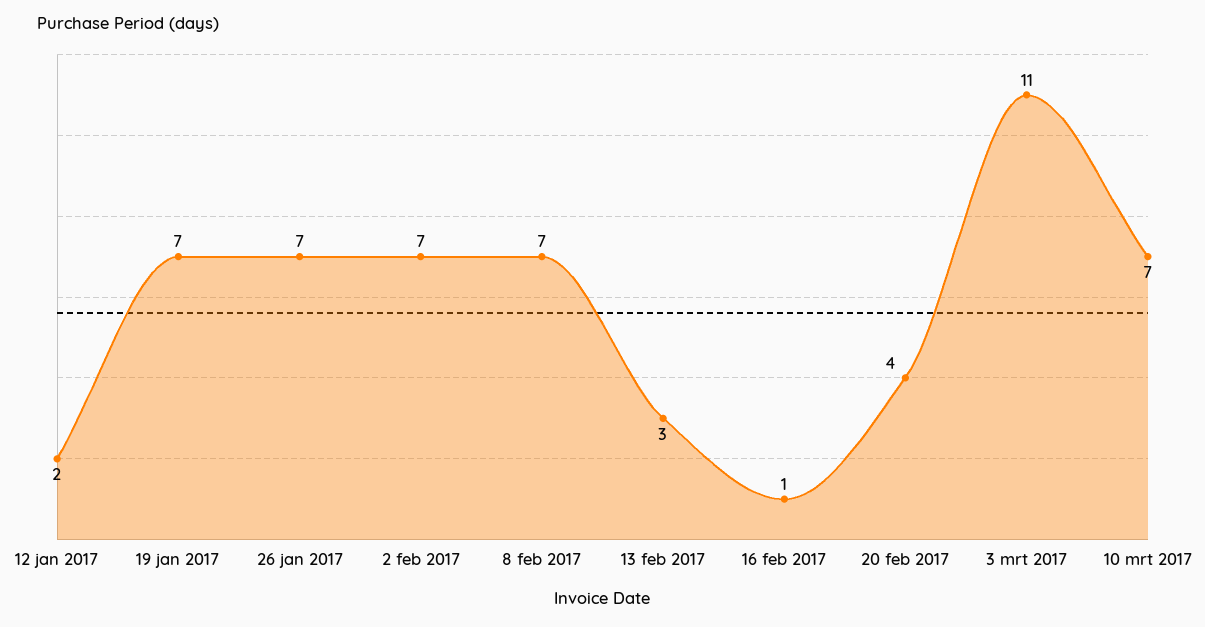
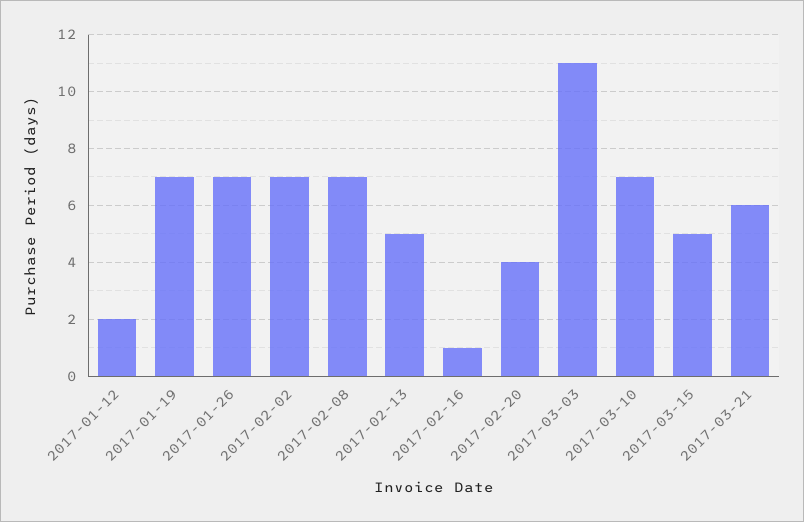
13 feb 2017: 3 -> 5
2017-03-15: none -> 5
2017-03-21: none -> 6

